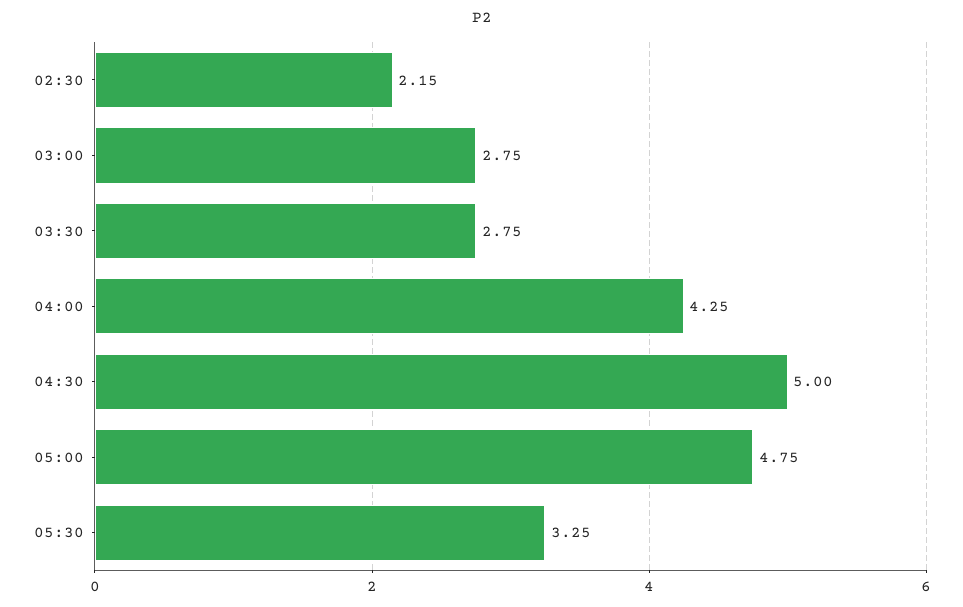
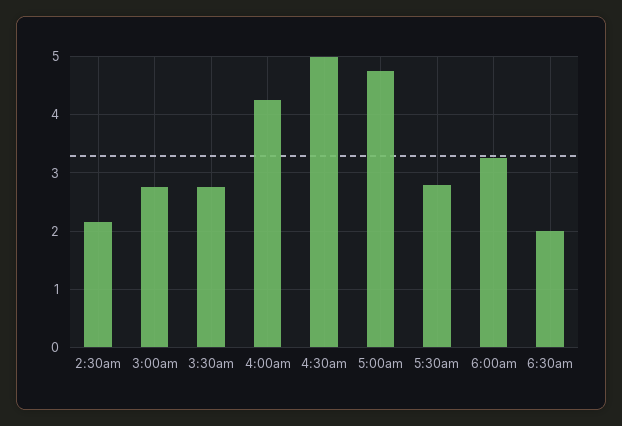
05:30: 3.25 -> 2.8
6:00am: none -> 3.2
6:30am: none -> 2

